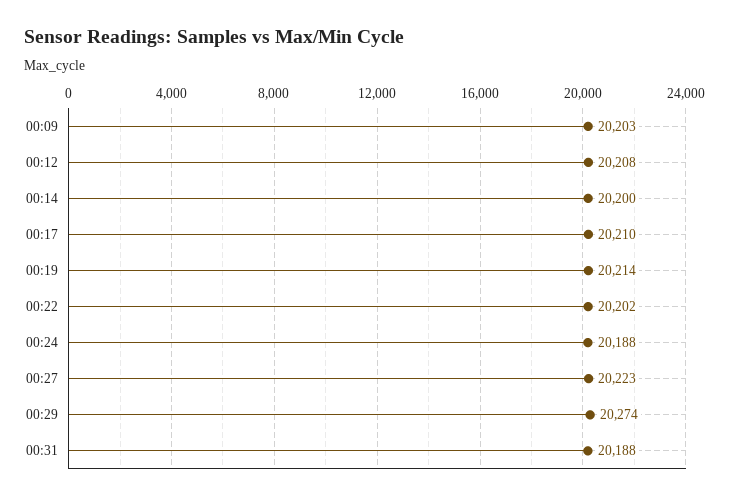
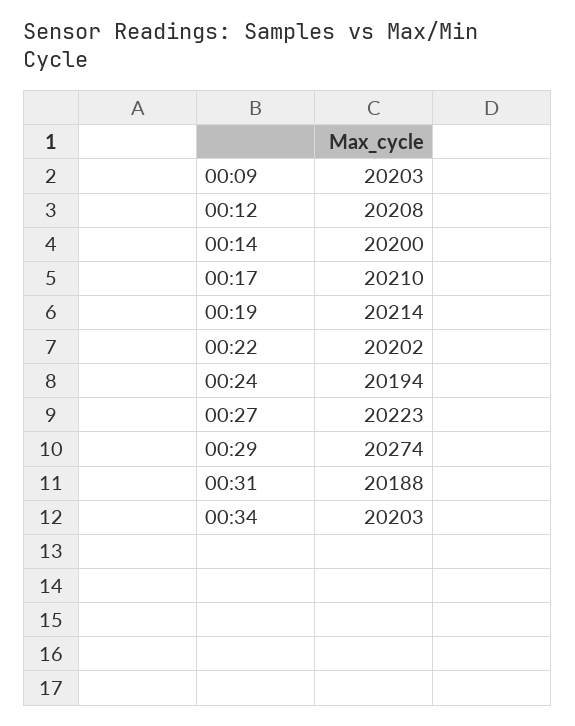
00:24: 20188 -> 20194
00:34: none -> 20203

